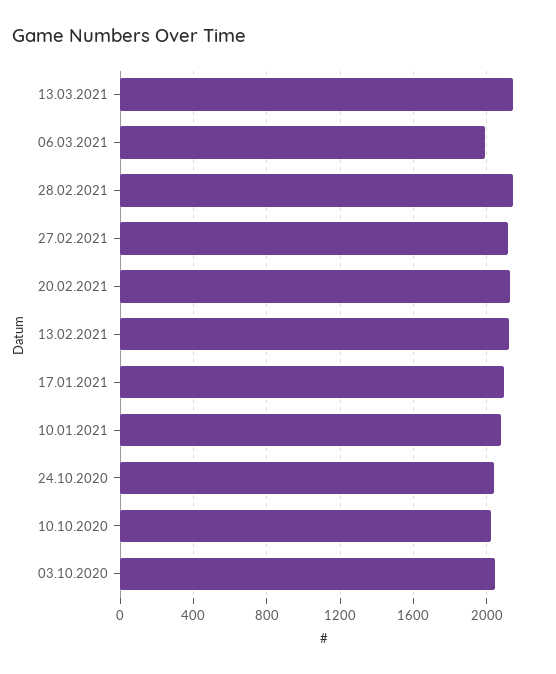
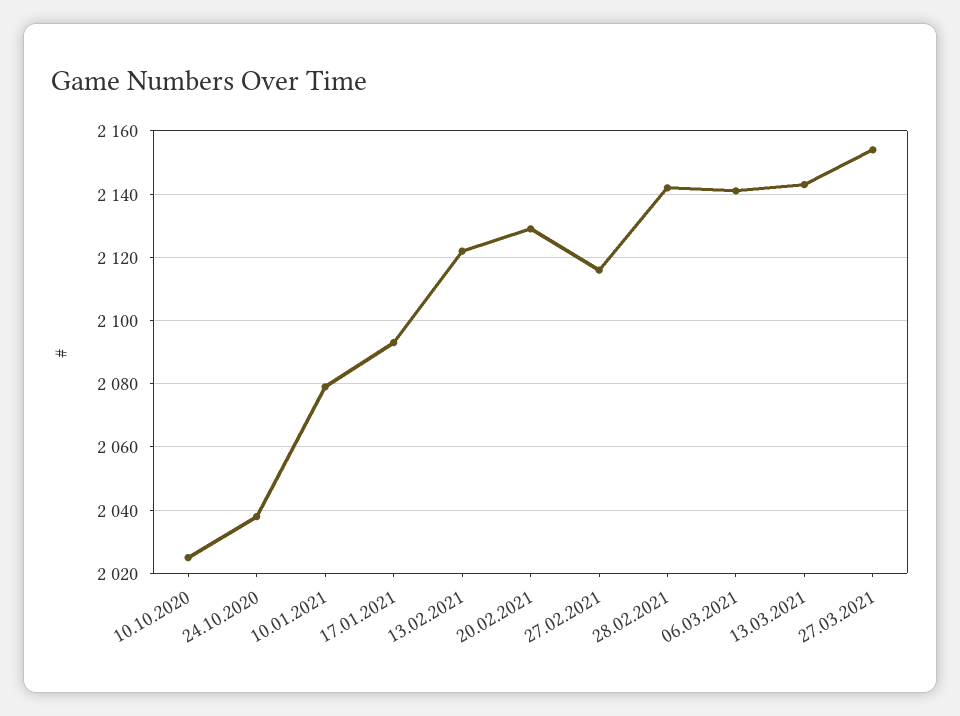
06.03.2021: 2000 -> 2140
03.10.2020: 2050 -> none
27.03.2021: none -> 2155

